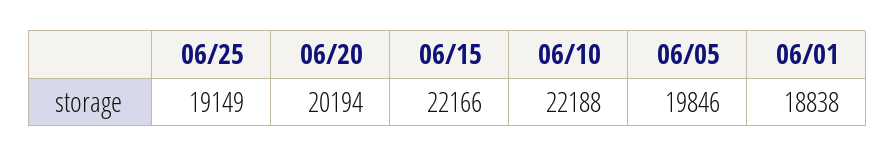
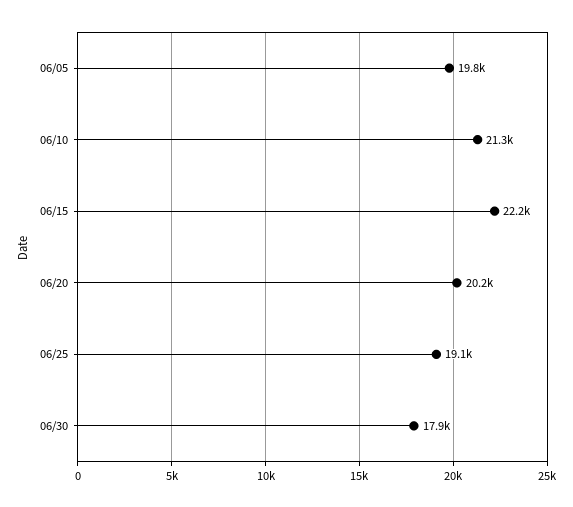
06/10: 22188 -> 21300
06/01: 18838 -> none
06/30: none -> 17900

